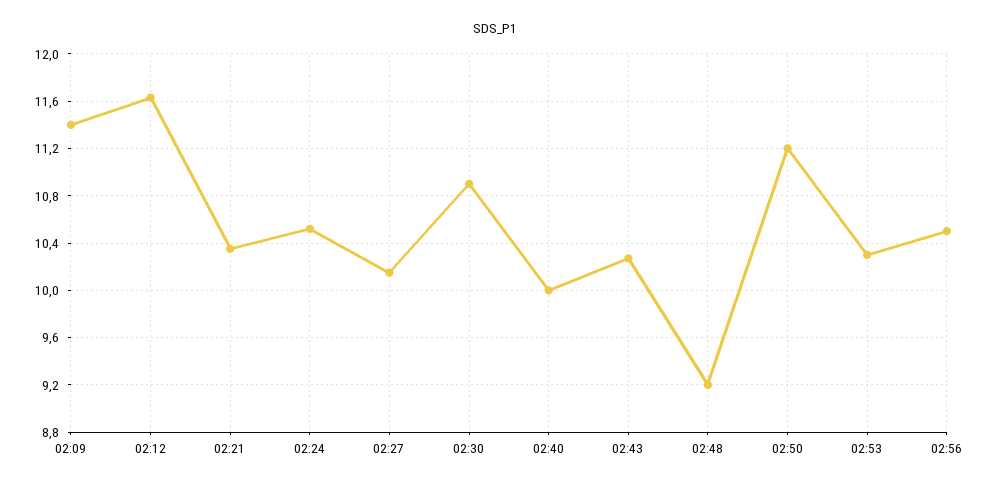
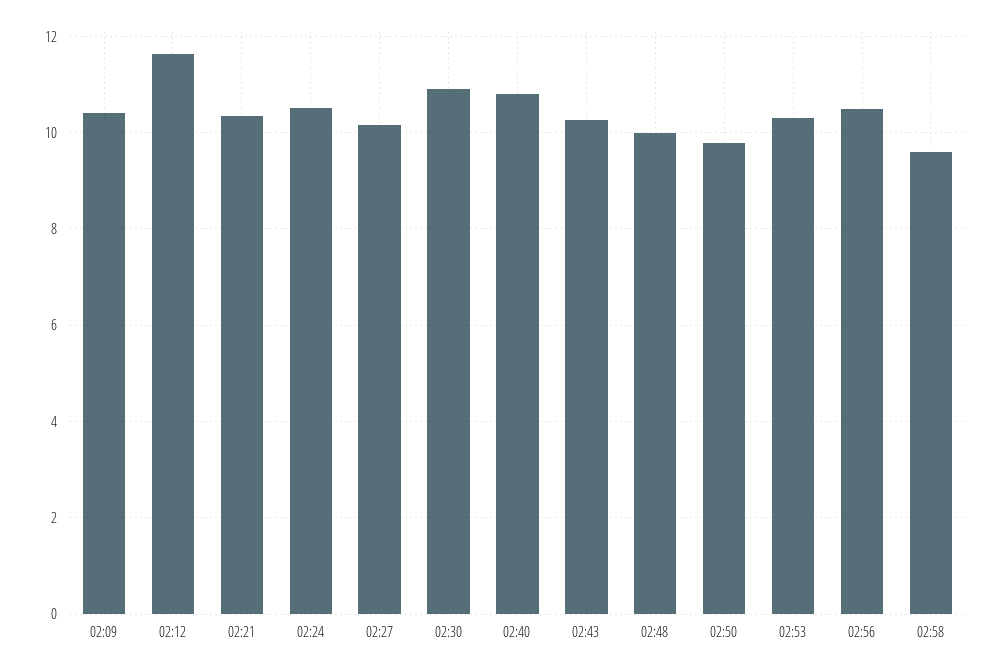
02:09: 11.4 -> 10.4
02:40: 10 -> 10.8
02:48: 9.2 -> 10
02:50: 11.2 -> 9.8
02:58: none -> 9.6

